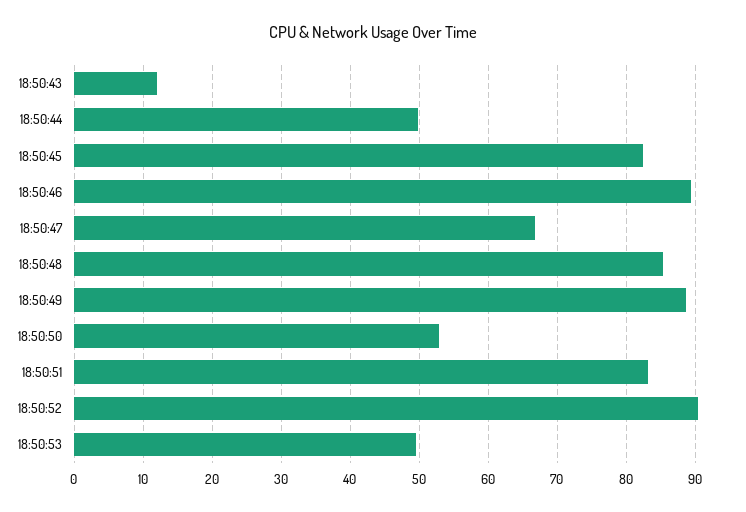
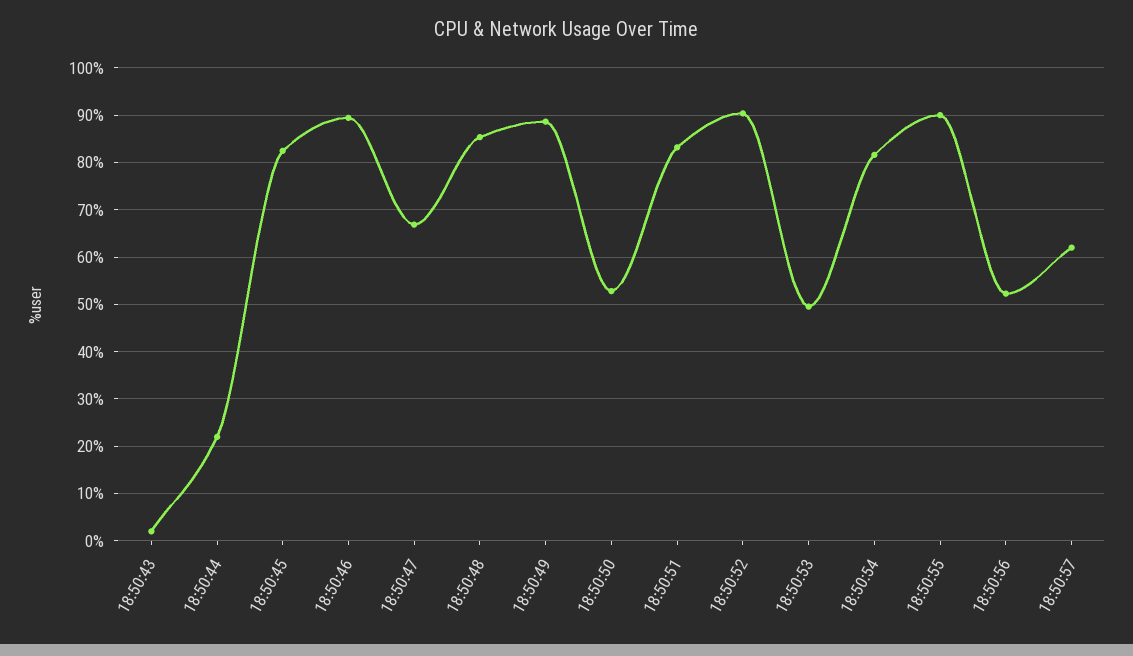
18:50:43: 12 -> 2
18:50:44: 50 -> 22
18:50:54: none -> 82
18:50:55: none -> 90
18:50:56: none -> 52
18:50:57: none -> 62

